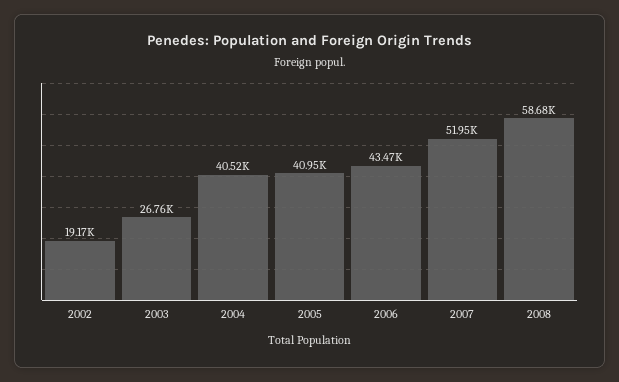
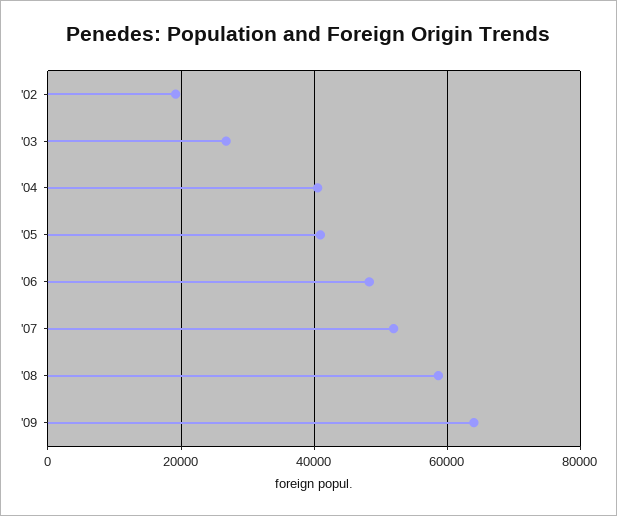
2006: 43470 -> 48000
'09: none -> 64000

